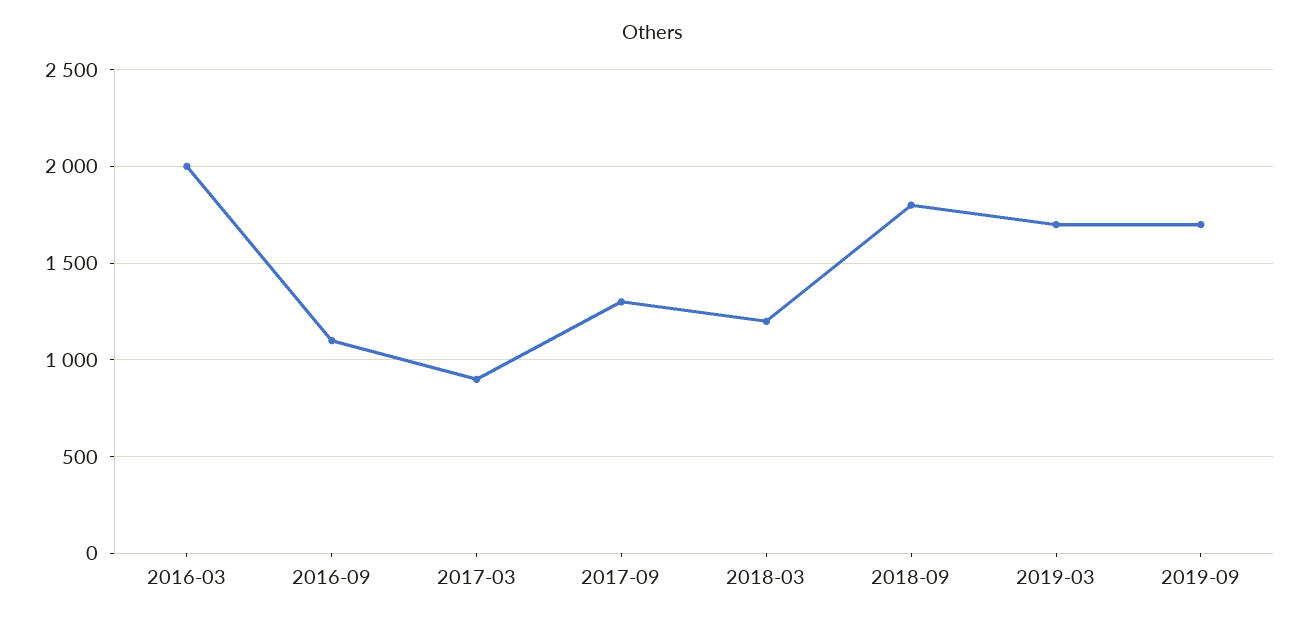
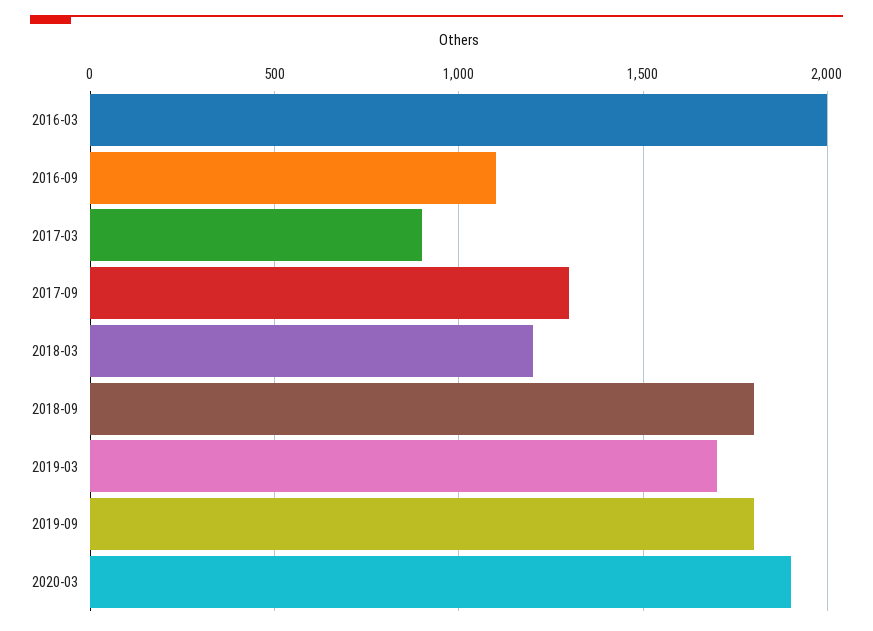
2019-09: 1700 -> 1800
2020-03: none -> 1900

